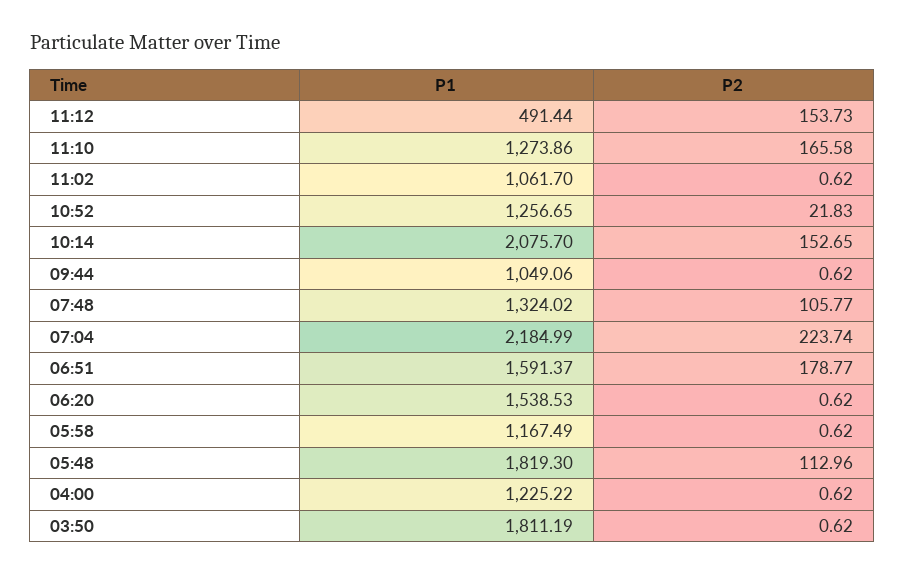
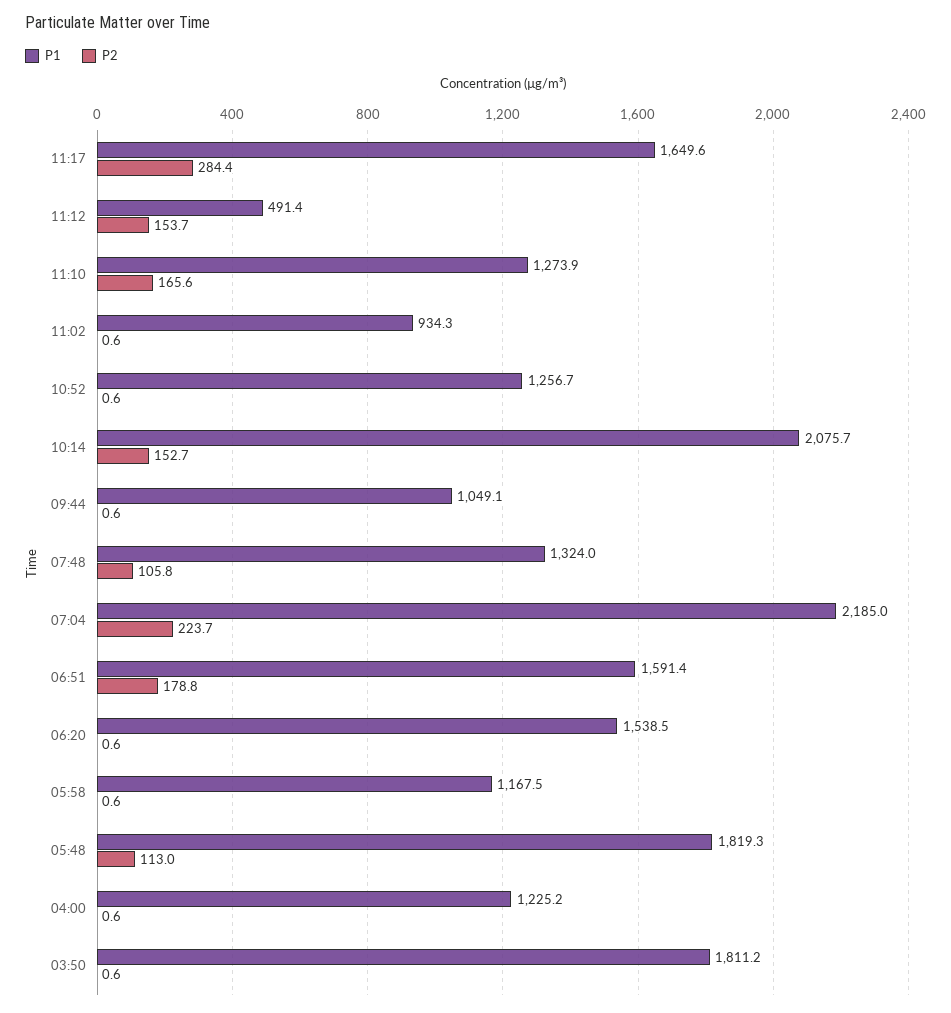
P1, 11:02: 1061.7 -> 934.3
P2, 10:52: 21.83 -> 0.6
P1, 11:17: none -> 1649.6
P2, 11:17: none -> 284.4

